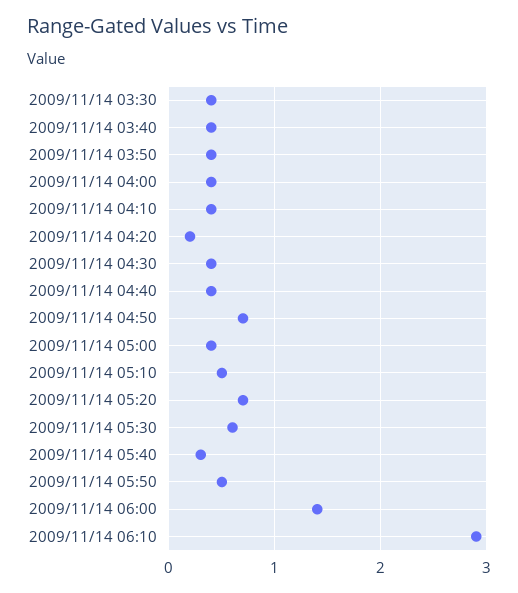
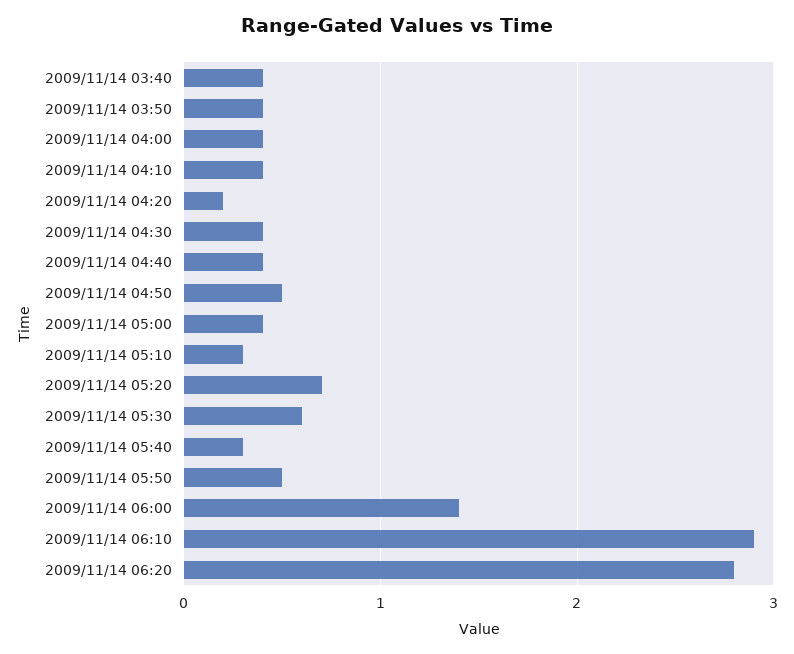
2009/11/14 03:30: 0.4 -> none
2009/11/14 04:50: 0.7 -> 0.5
2009/11/14 05:10: 0.5 -> 0.3
2009/11/14 06:20: none -> 2.8

